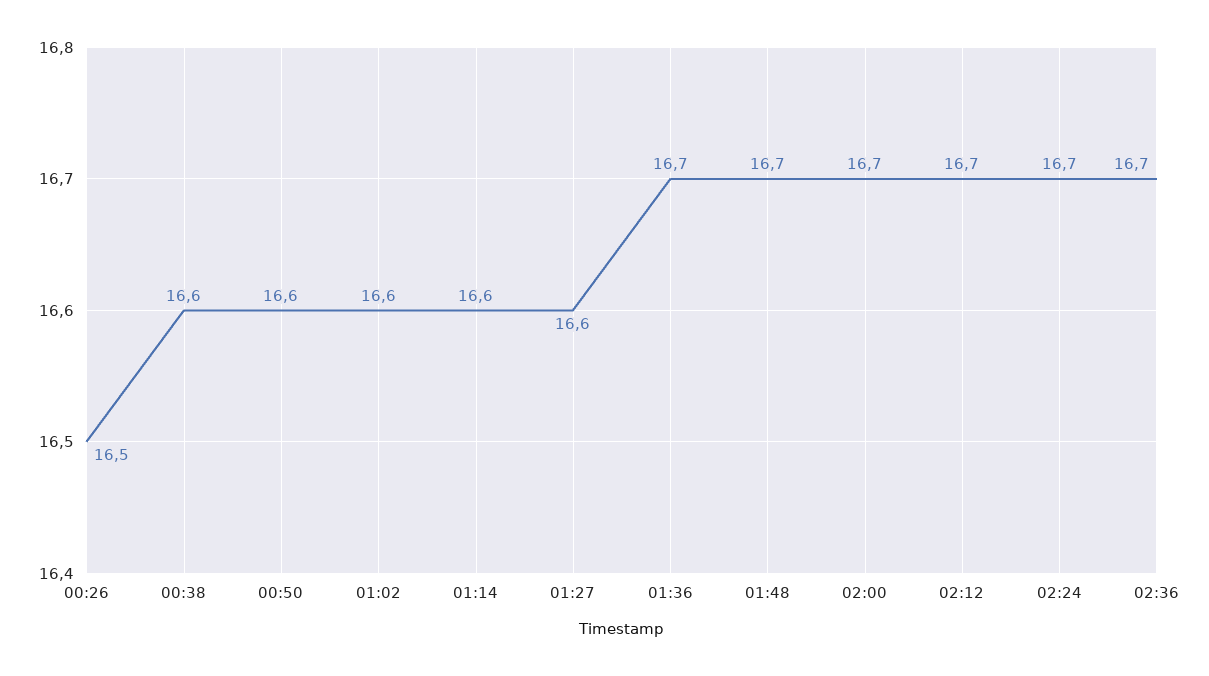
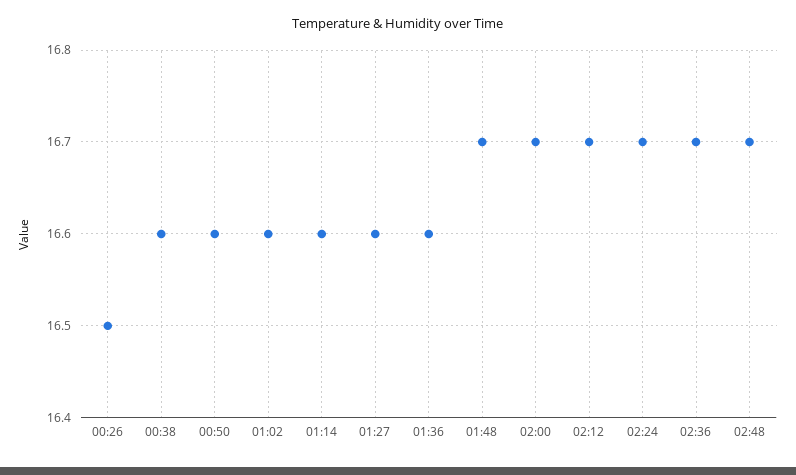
01:36: 16.7 -> 16.6
02:48: none -> 16.7

